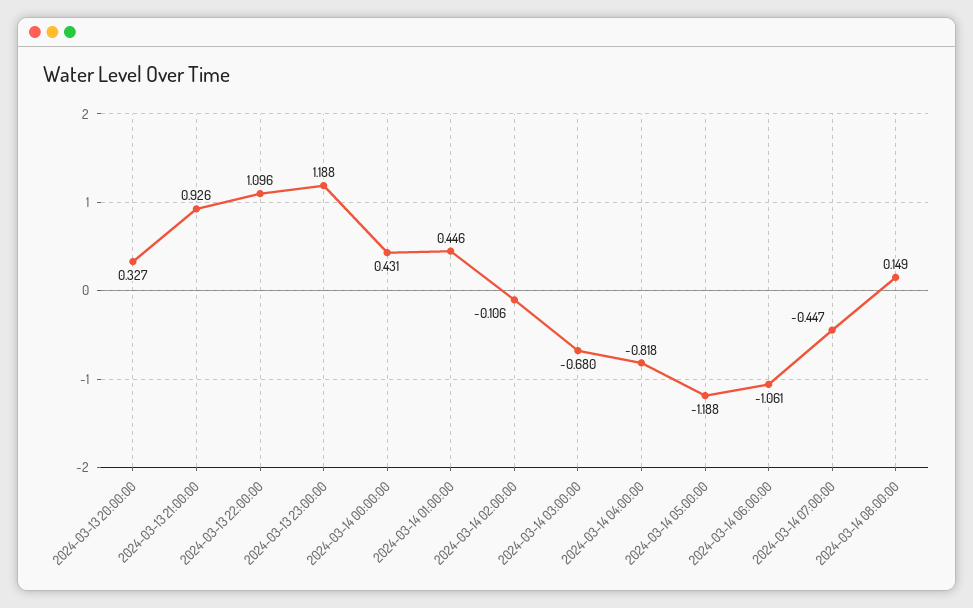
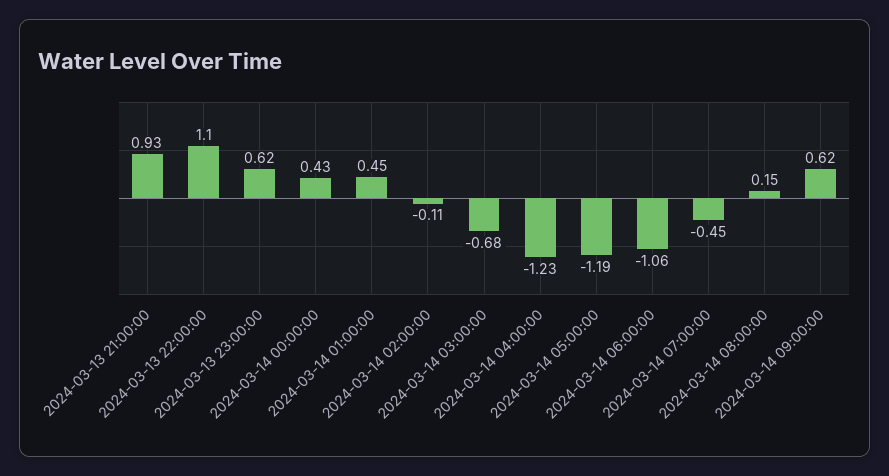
2024-03-13 20:00:00: 0.327 -> none
2024-03-13 23:00:00: 1.188 -> 0.62
2024-03-14 04:00:00: -0.818 -> -1.23
2024-03-14 09:00:00: none -> 0.62

